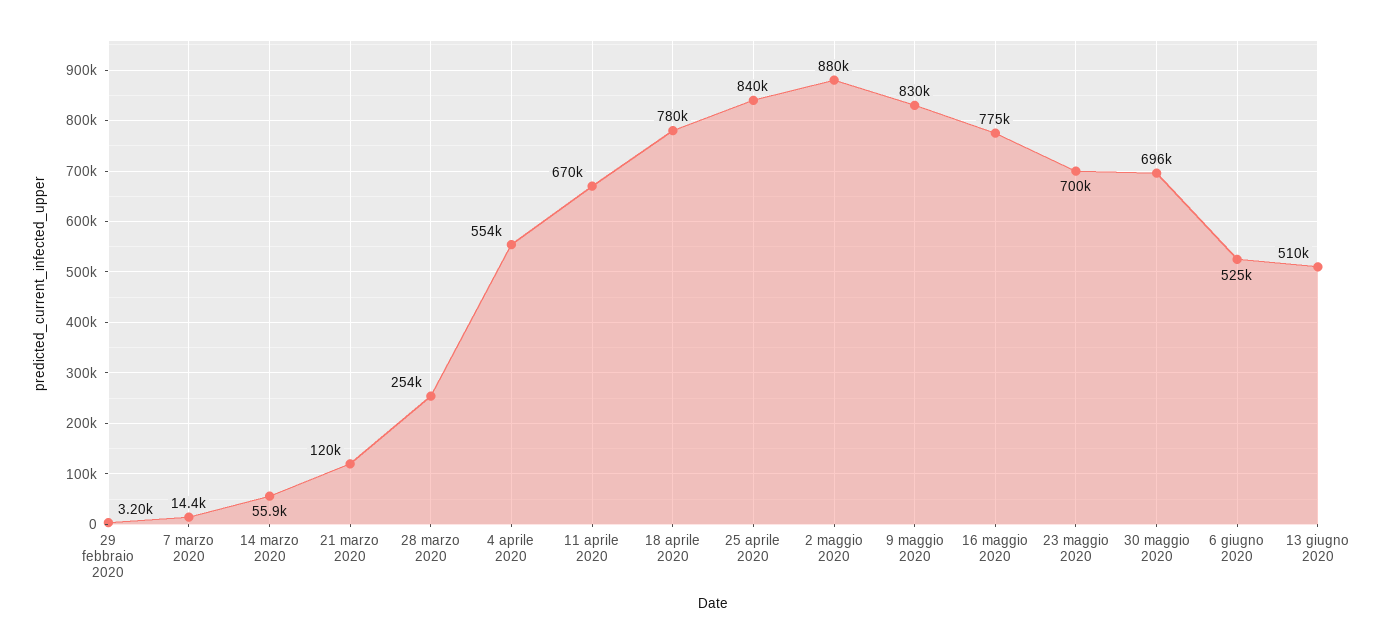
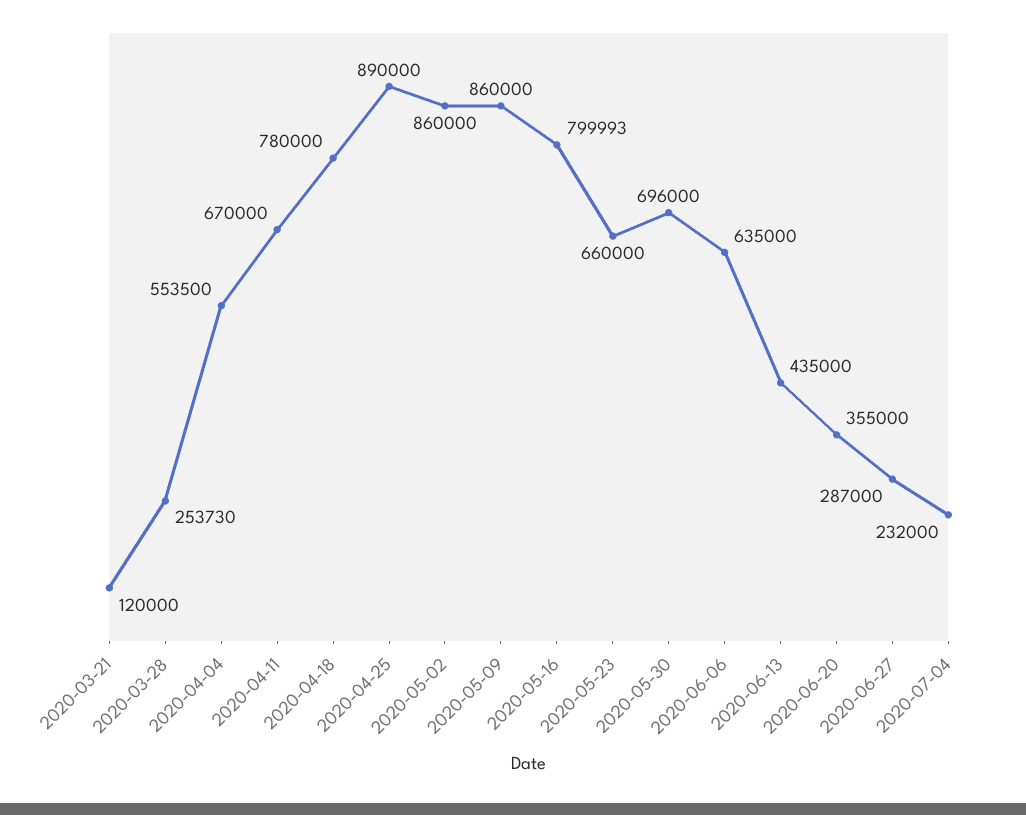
29 febbraio 2020: 3200 -> none
7 marzo 2020: 14400 -> none
14 marzo 2020: 55900 -> none
25 aprile 2020: 840000 -> 890000
2 maggio 2020: 880000 -> 860000
9 maggio 2020: 830000 -> 860000
16 maggio 2020: 775000 -> 799993
23 maggio 2020: 700000 -> 660000
6 giugno 2020: 525000 -> 635000
13 giugno 2020: 510000 -> 435000
2020-06-20: none -> 355000
2020-06-27: none -> 287000
2020-07-04: none -> 232000

